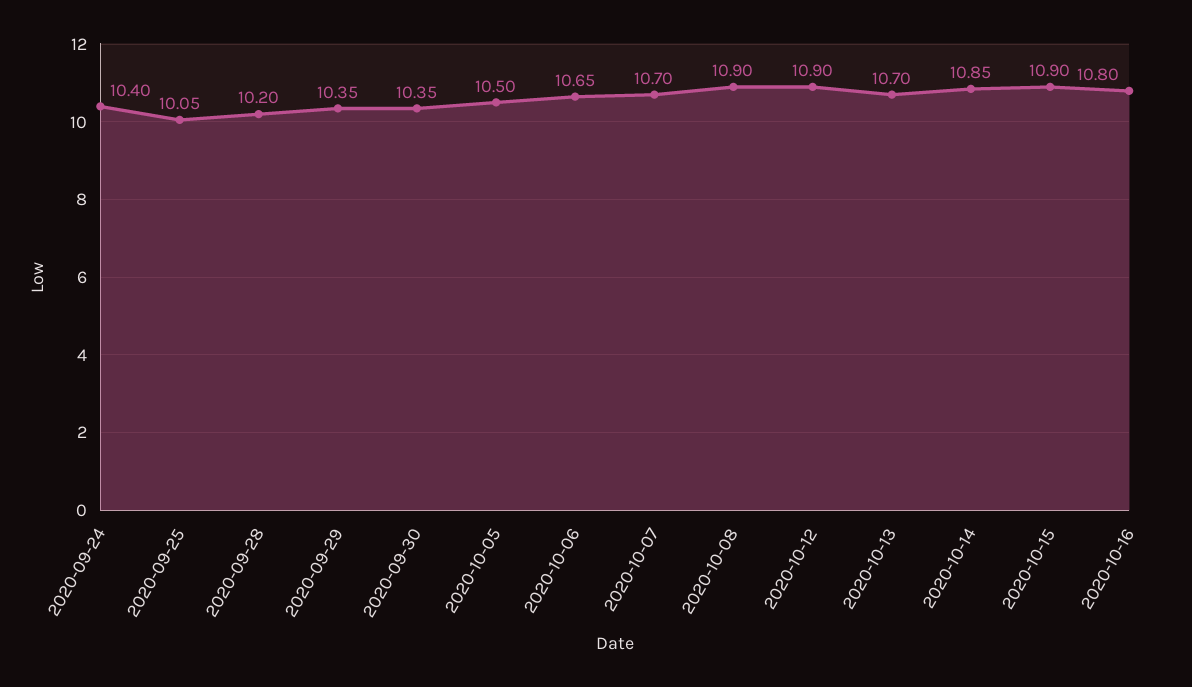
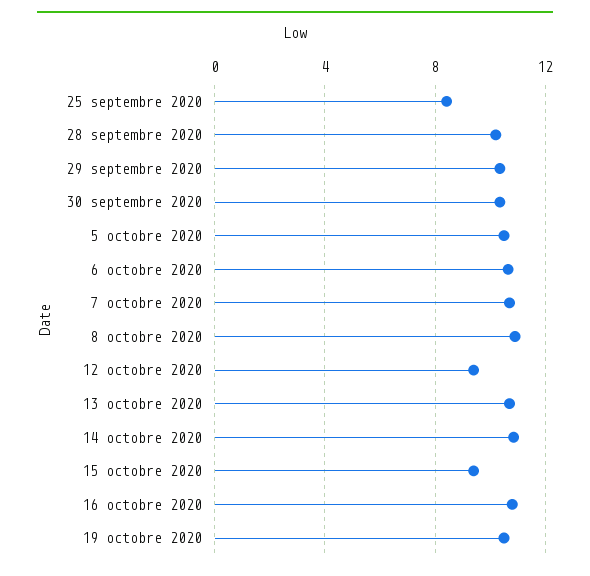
2020-09-24: 10.4 -> none
2020-09-25: 10.05 -> 8.5
2020-10-12: 10.9 -> 9.5
2020-10-15: 10.9 -> 9.5
19 octobre 2020: none -> 10.5

